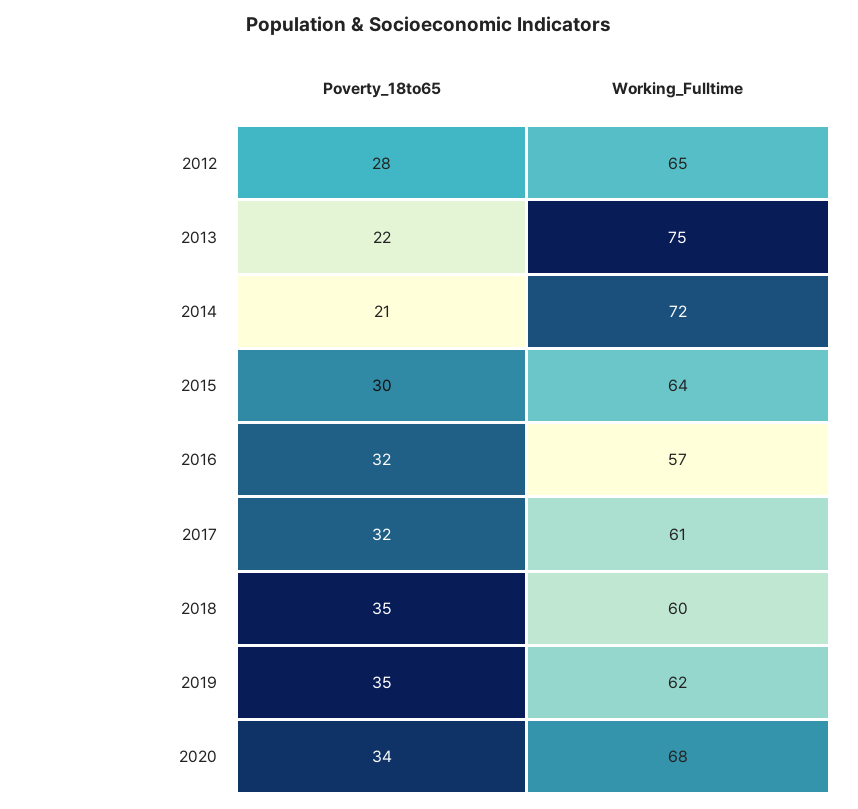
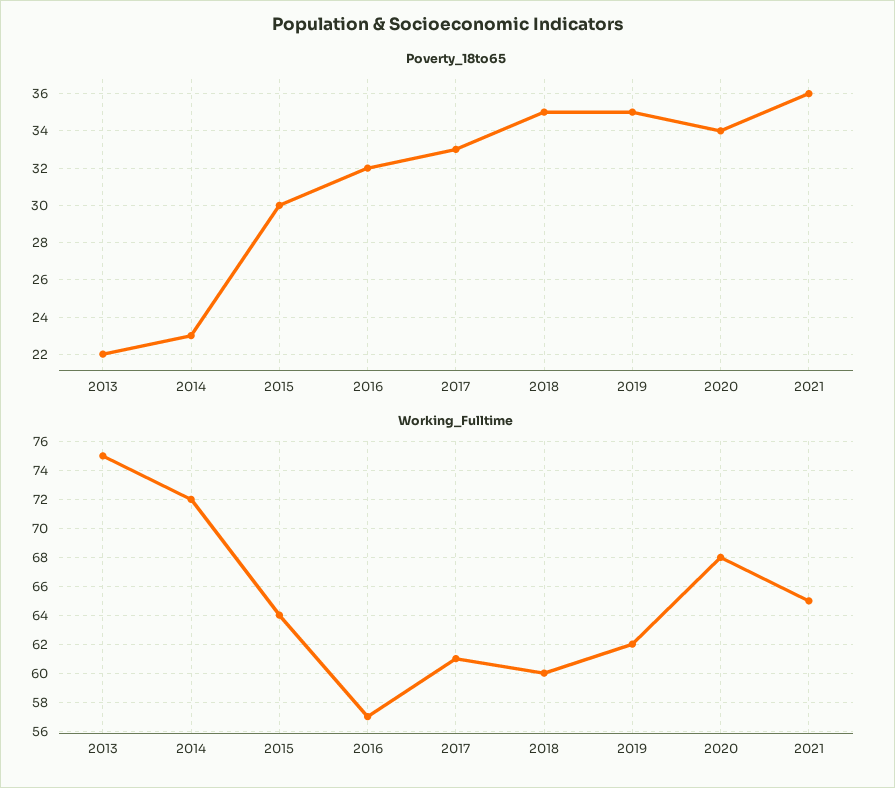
Poverty_18to65, 2012: 28 -> none
Working_Fulltime, 2012: 65 -> none
Poverty_18to65, 2014: 21 -> 23
Poverty_18to65, 2017: 32 -> 33
Poverty_18to65, 2021: none -> 36
Working_Fulltime, 2021: none -> 65

